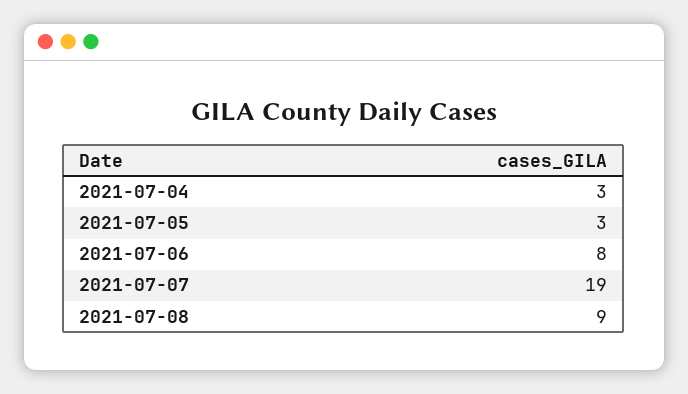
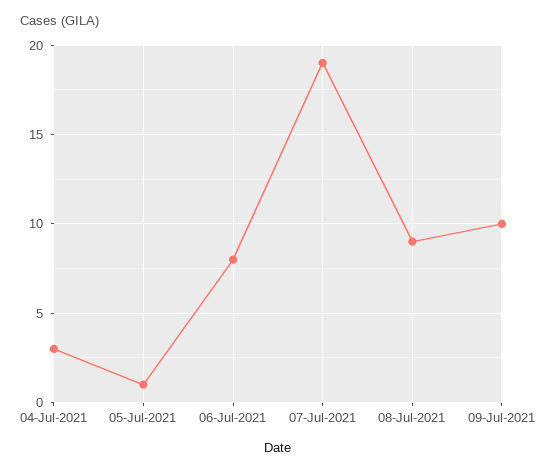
2021-07-05: 3 -> 1
09-Jul-2021: none -> 10

